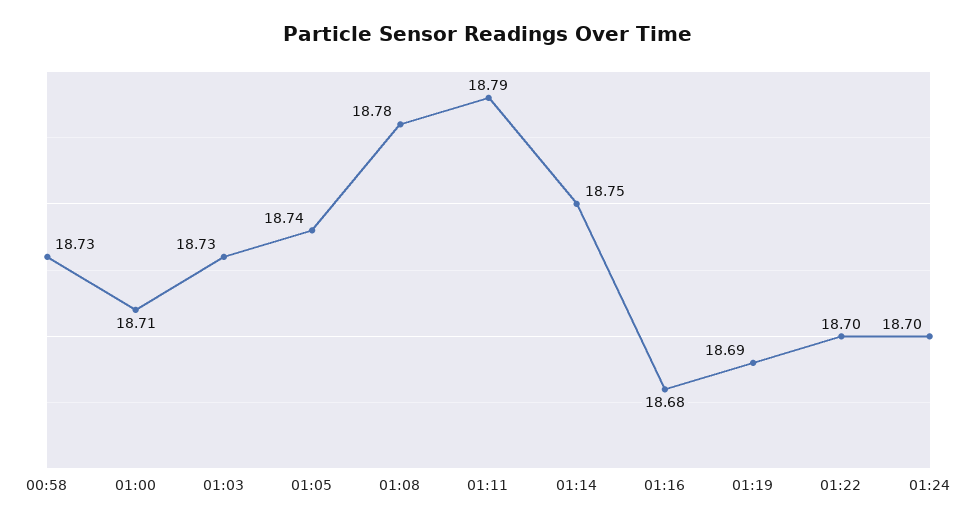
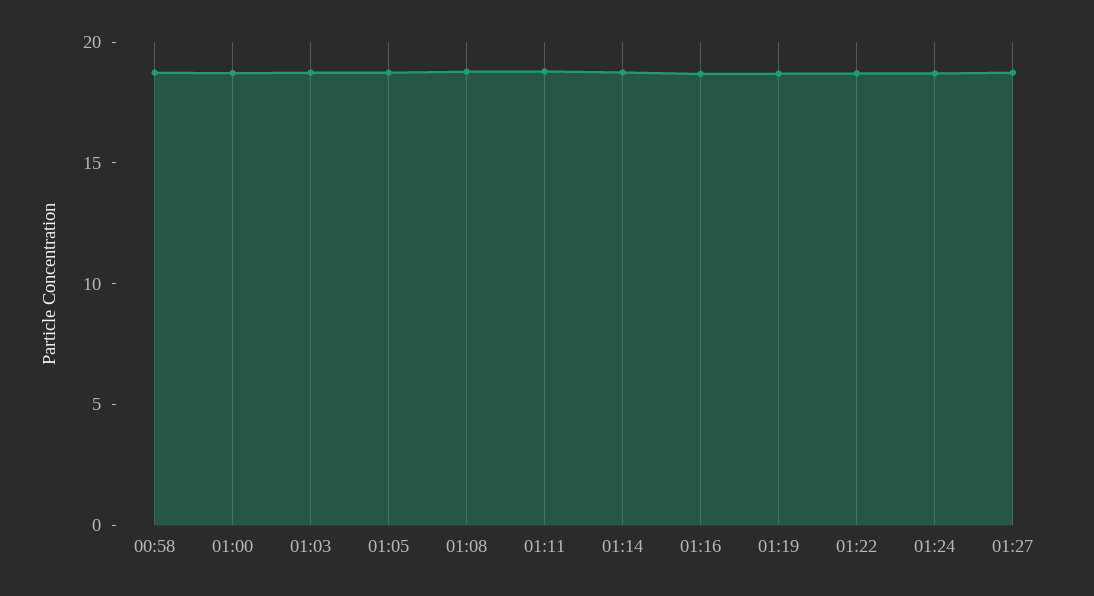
01:27: none -> 19

